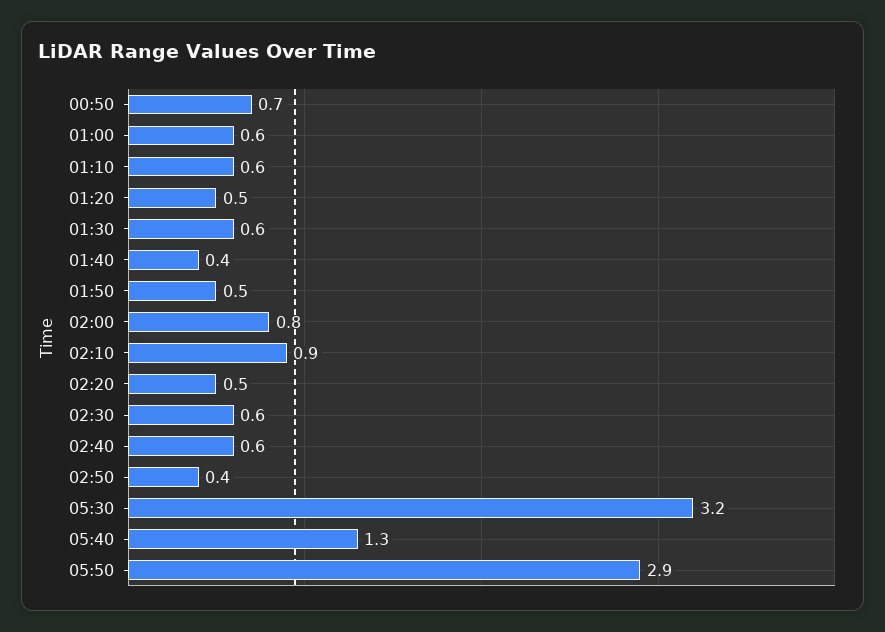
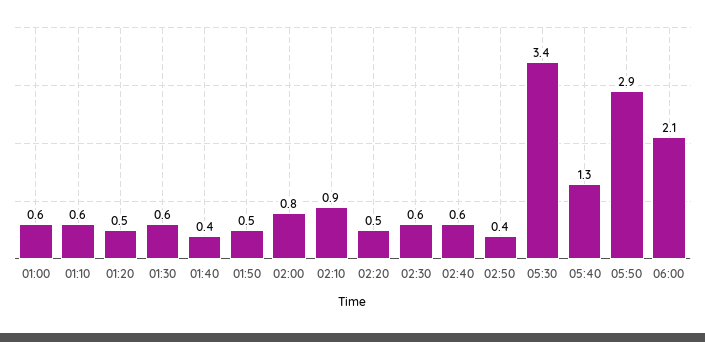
00:50: 0.7 -> none
05:30: 3.2 -> 3.4
06:00: none -> 2.1

